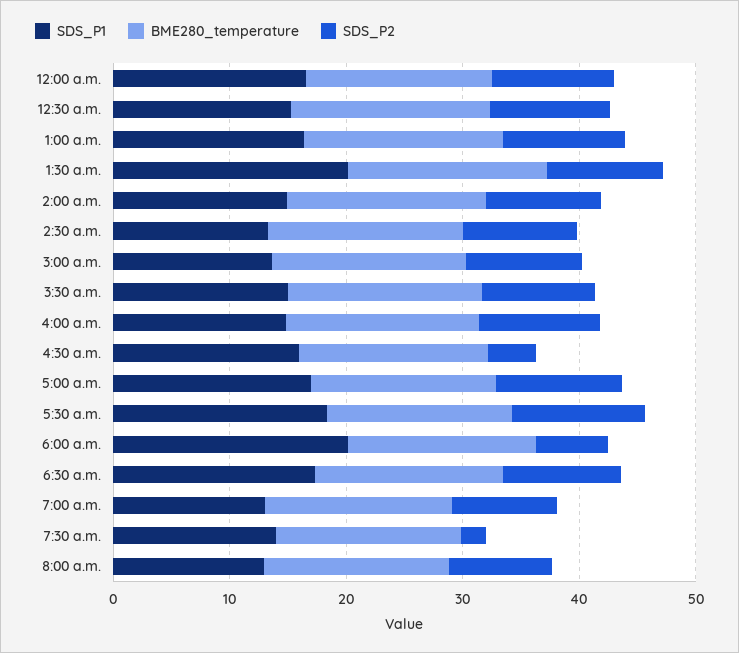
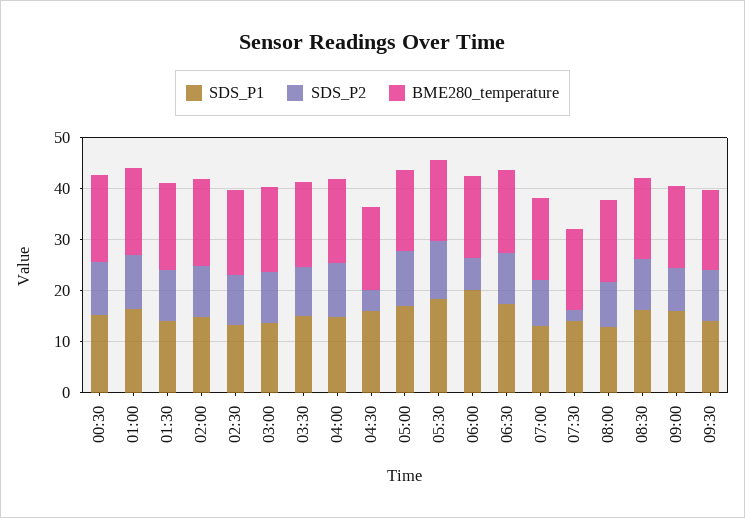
SDS_P1, 12:00 a.m.: 16 -> none
BME280_temperature, 12:00 a.m.: 16 -> none
SDS_P2, 12:00 a.m.: 10 -> none
SDS_P1, 1:30 a.m.: 20 -> 14
SDS_P1, 08:30: none -> 16
SDS_P2, 08:30: none -> 10
BME280_temperature, 08:30: none -> 16
SDS_P1, 09:00: none -> 16
SDS_P2, 09:00: none -> 8
BME280_temperature, 09:00: none -> 16
SDS_P1, 09:30: none -> 14
SDS_P2, 09:30: none -> 10
BME280_temperature, 09:30: none -> 16

